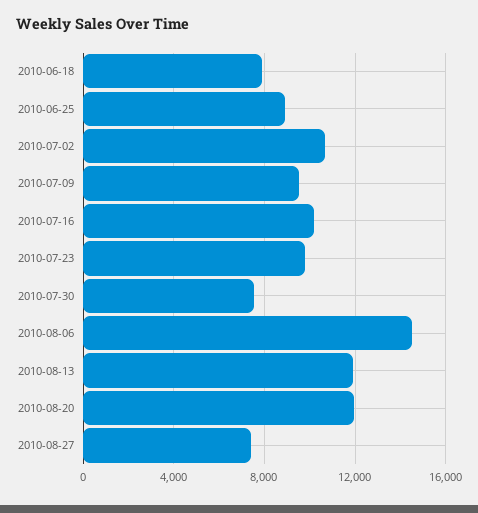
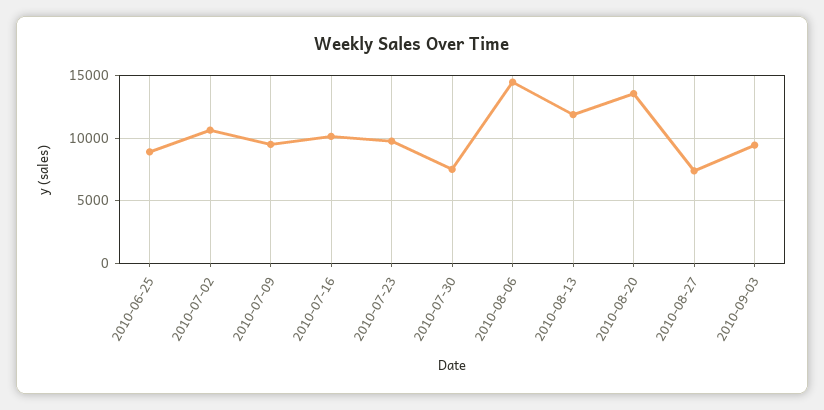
2010-06-18: 8000 -> none
2010-08-20: 12000 -> 13500
2010-09-03: none -> 9500

